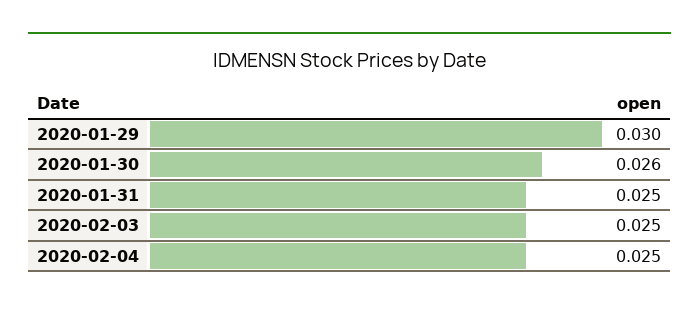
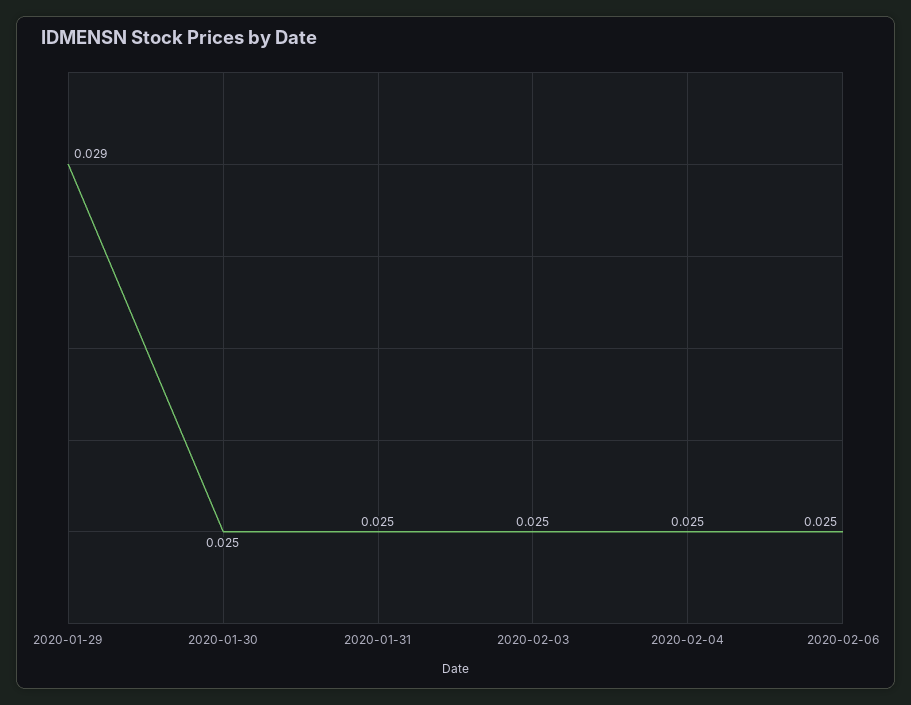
2020-01-29: 0.03 -> 0.029
2020-01-30: 0.026 -> 0.025
2020-02-06: none -> 0.025

